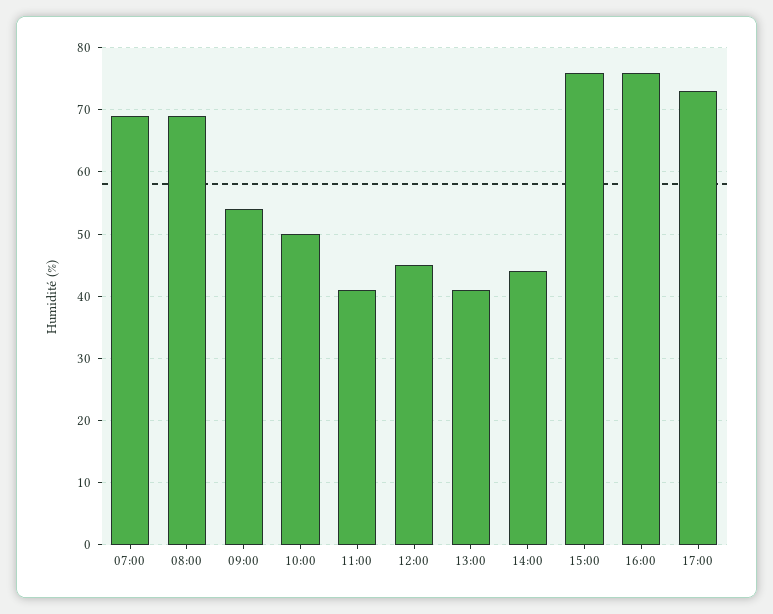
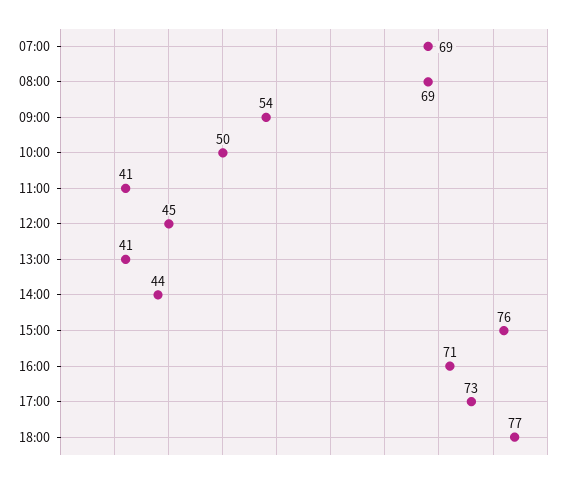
16:00: 76 -> 71
18:00: none -> 77

